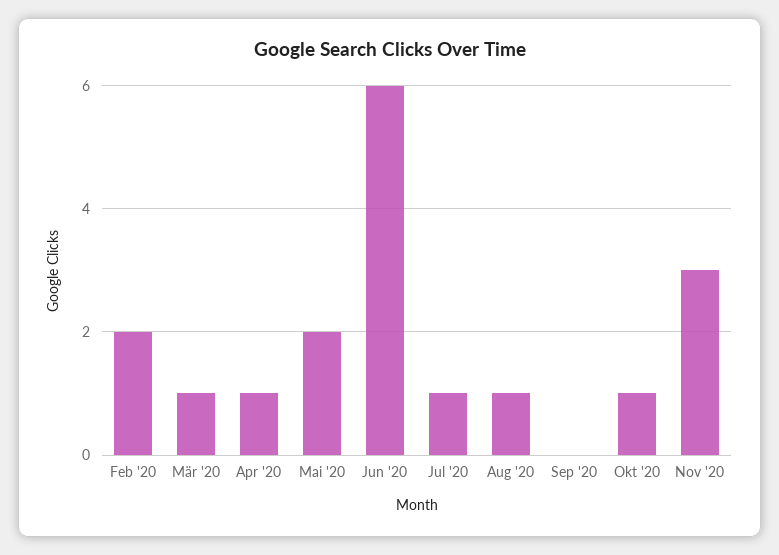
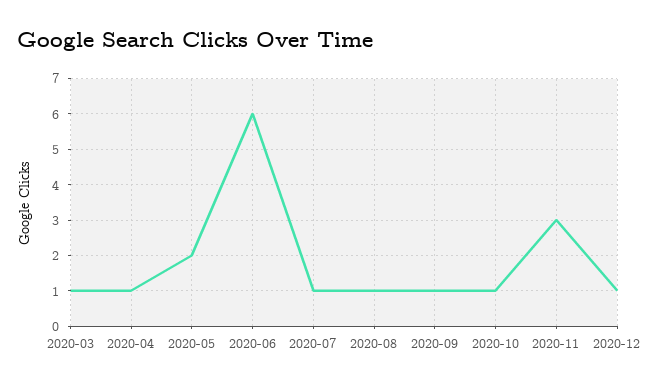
Feb '20: 2 -> none
Sep '20: 0 -> 1
2020-12: none -> 1

